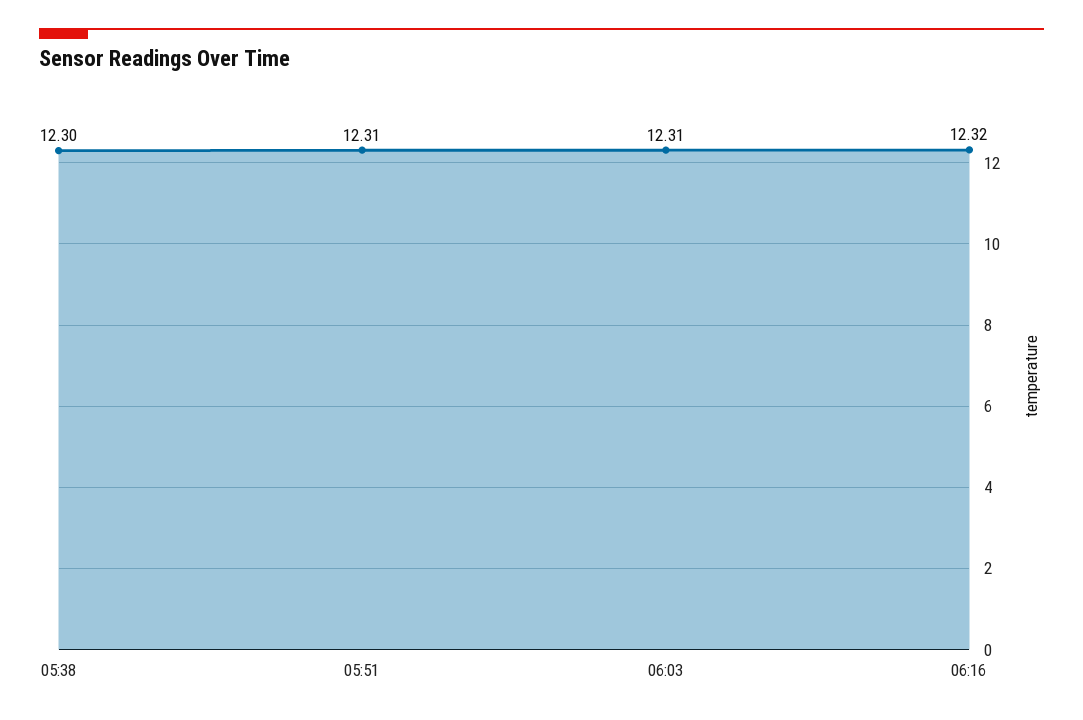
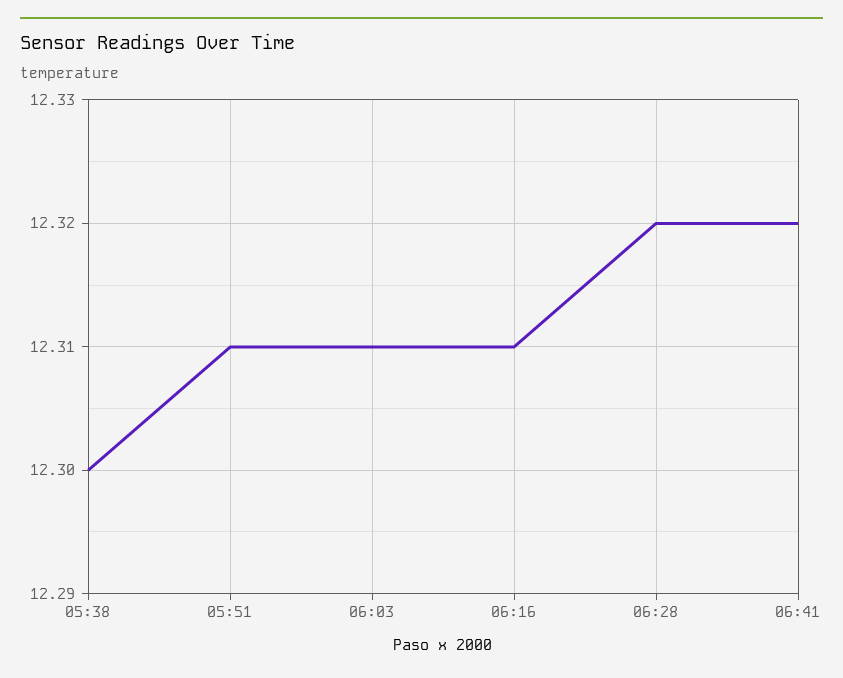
06:16: 12.32 -> 12.31
06:28: none -> 12.32
06:41: none -> 12.32

